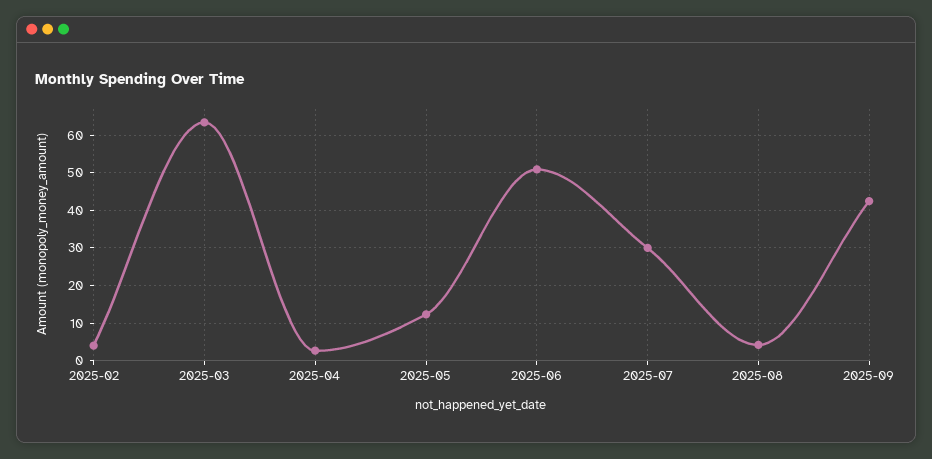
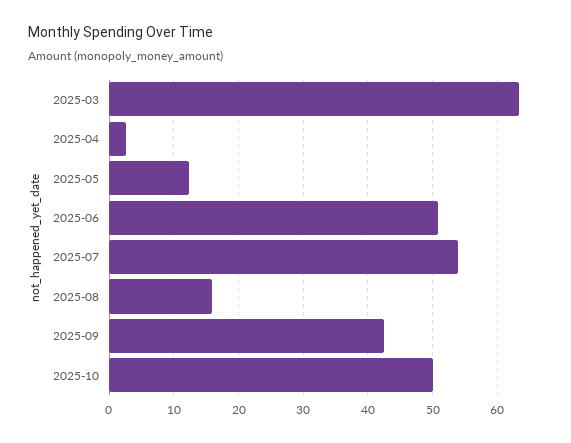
2025-02: 4 -> none
2025-07: 30 -> 54
2025-08: 4 -> 16
2025-10: none -> 50

